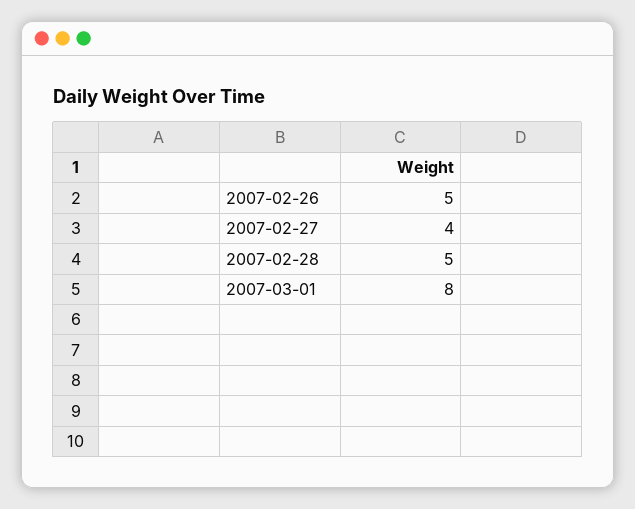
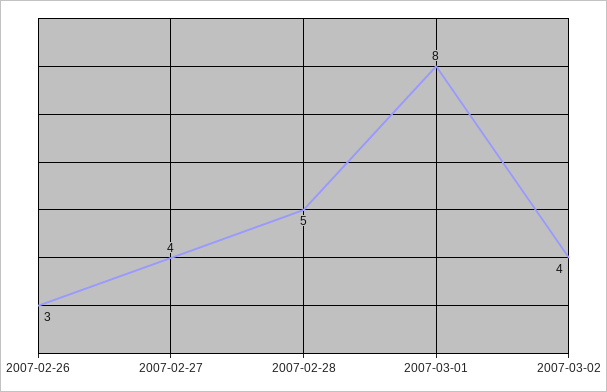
2007-02-26: 5 -> 3
2007-03-02: none -> 4

